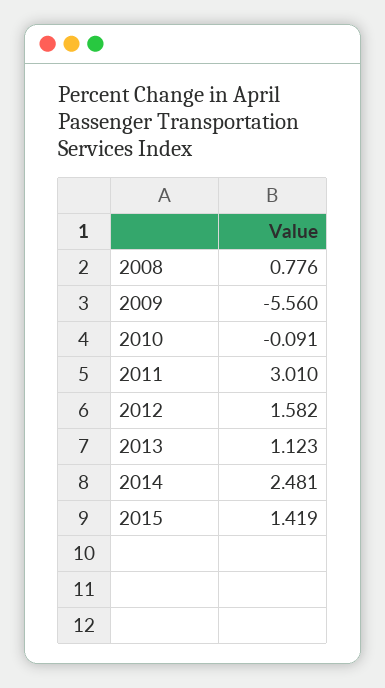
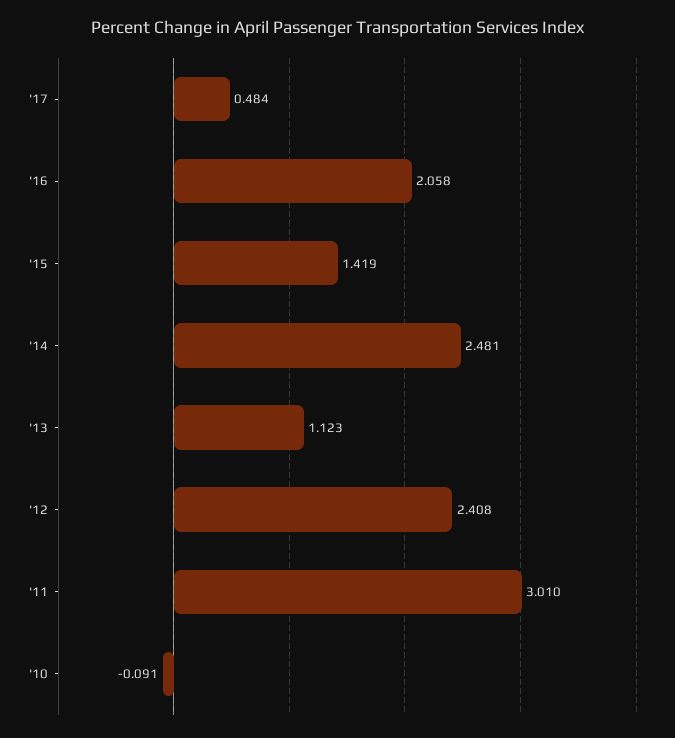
2008: 0.776 -> none
2009: -5.56 -> none
2012: 1.582 -> 2.408
'17: none -> 0.484
'16: none -> 2.058

